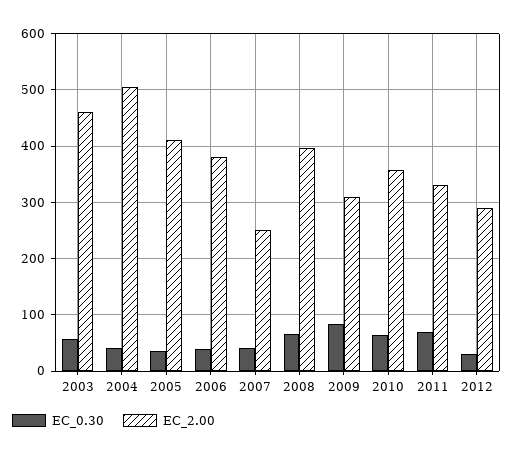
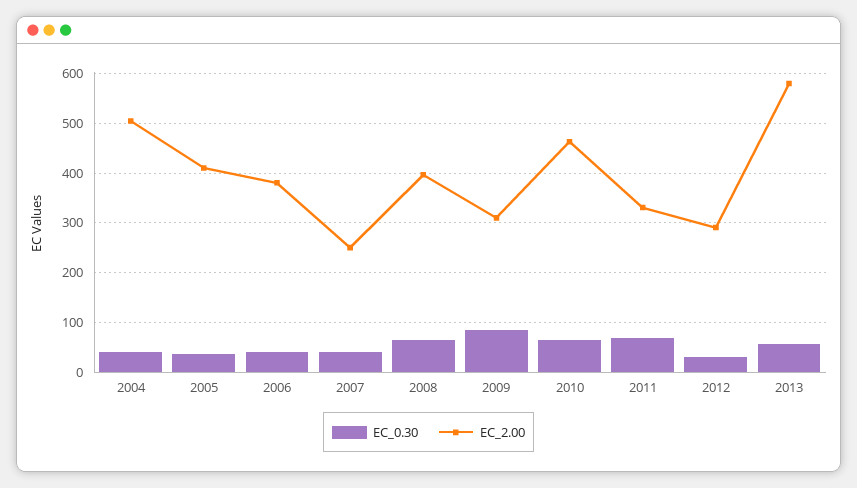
EC_0.30, 2003: 60 -> none
EC_2.00, 2003: 460 -> none
EC_2.00, 2010: 360 -> 460
EC_0.30, 2013: none -> 60
EC_2.00, 2013: none -> 580

